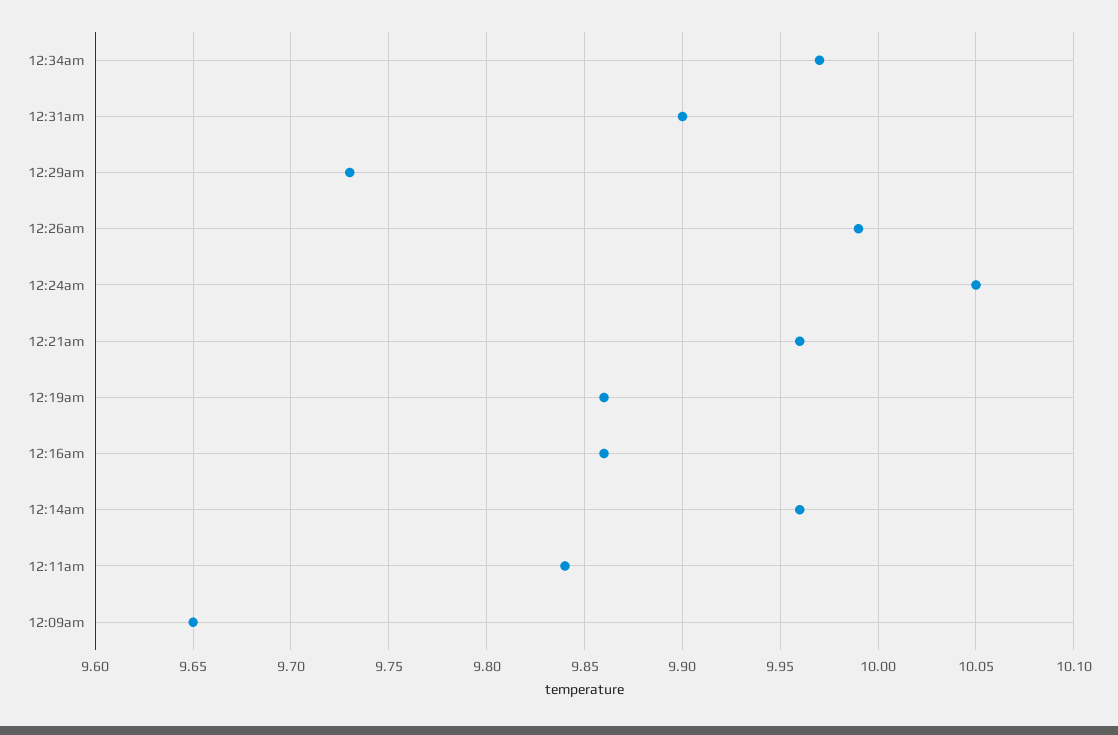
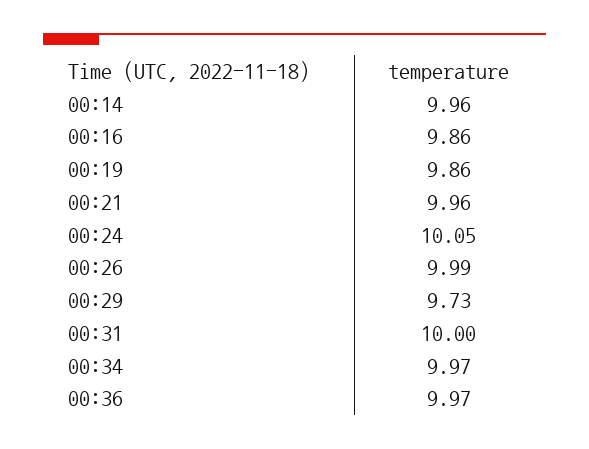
12:31am: 9.9 -> 10
12:11am: 9.84 -> none
12:09am: 9.65 -> none
00:36: none -> 9.97

